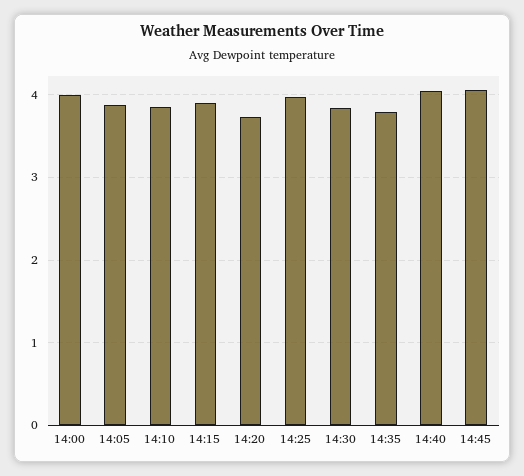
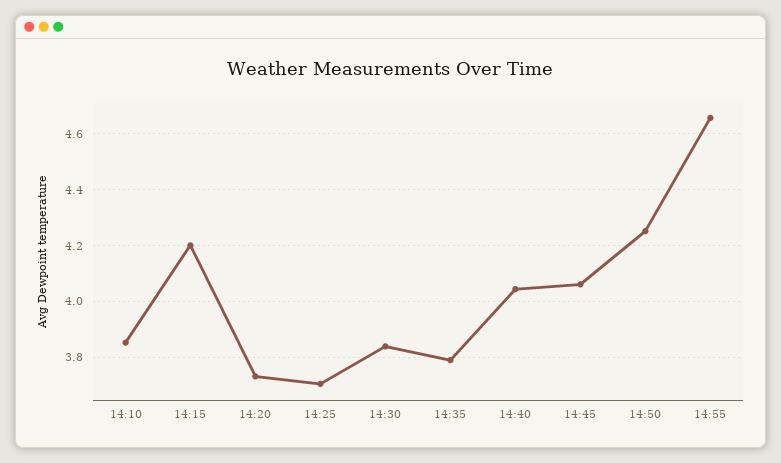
14:00: 4 -> none
14:05: 3.9 -> none
14:15: 3.9 -> 4.2
14:25: 4 -> 3.7
14:50: none -> 4.25
14:55: none -> 4.65

